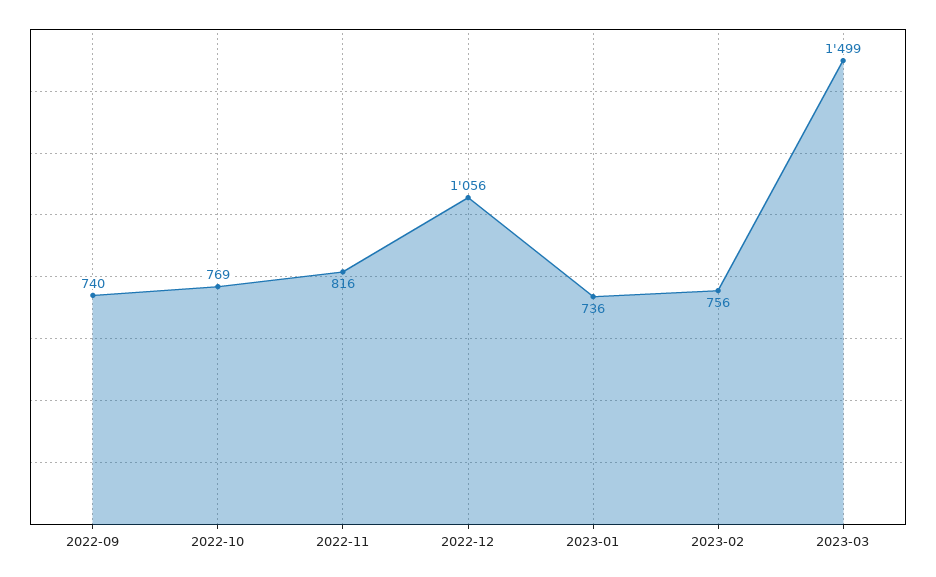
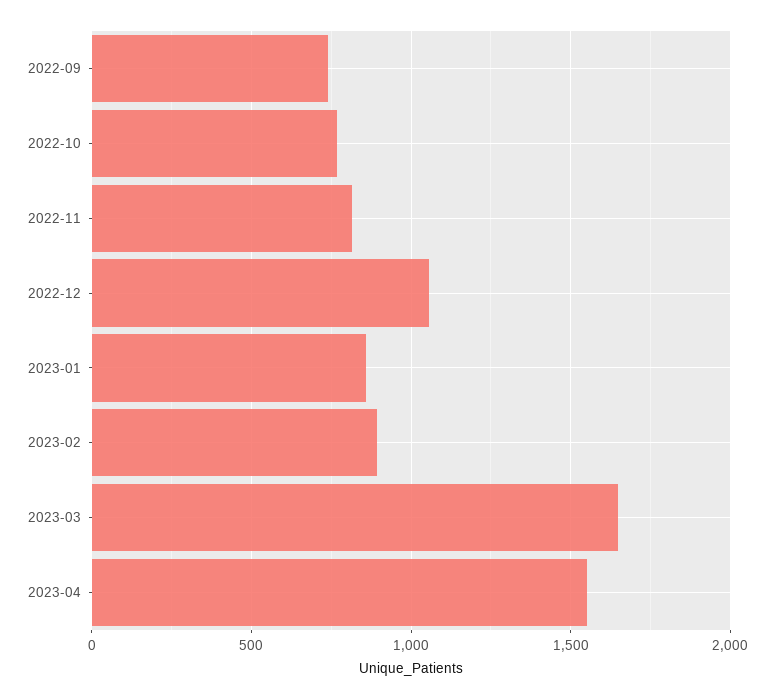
2023-01: 736 -> 850
2023-02: 756 -> 900
2023-03: 1499 -> 1650
2023-04: none -> 1550

